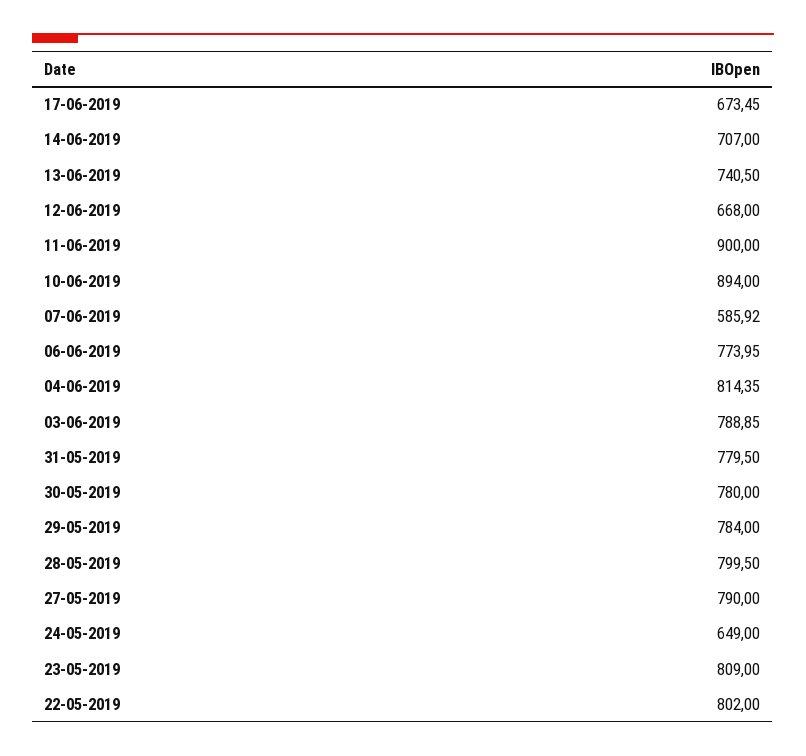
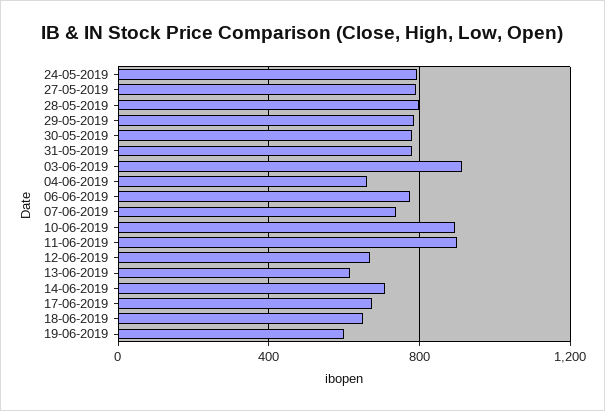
13-06-2019: 740.5 -> 600
07-06-2019: 585.92 -> 750
04-06-2019: 814.35 -> 650
03-06-2019: 788.85 -> 900
24-05-2019: 649 -> 800
23-05-2019: 809 -> none
22-05-2019: 802 -> none
18-06-2019: none -> 650
19-06-2019: none -> 600

